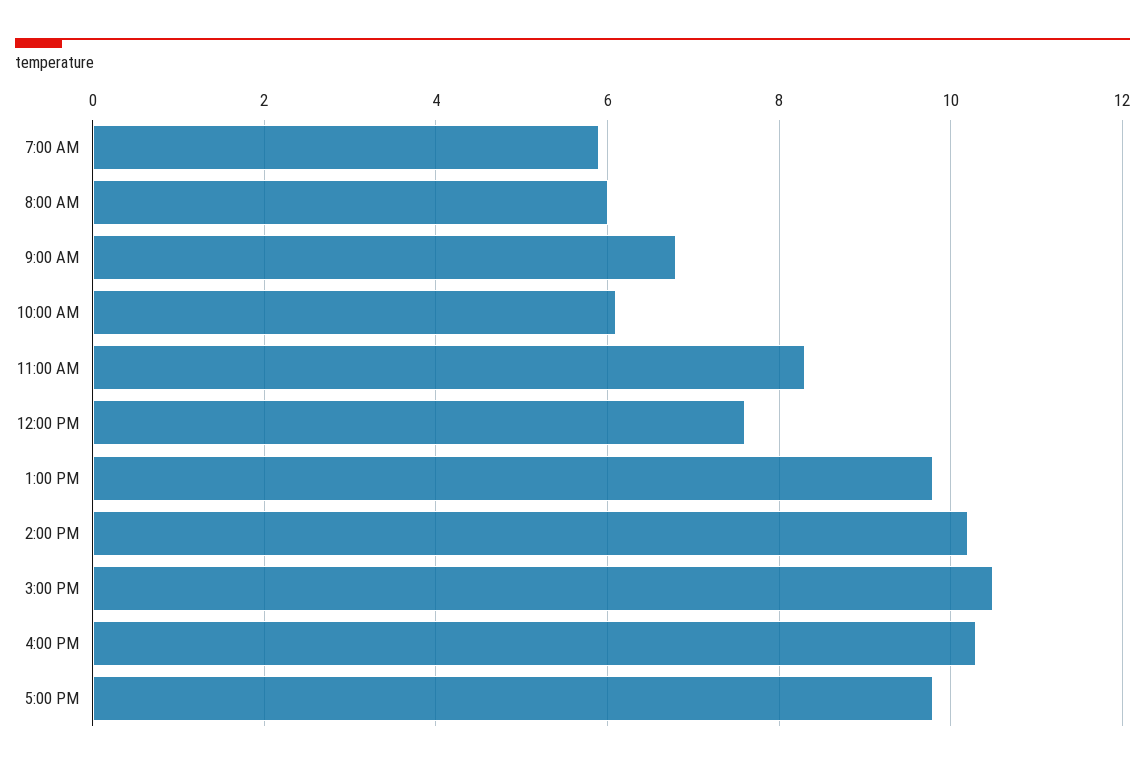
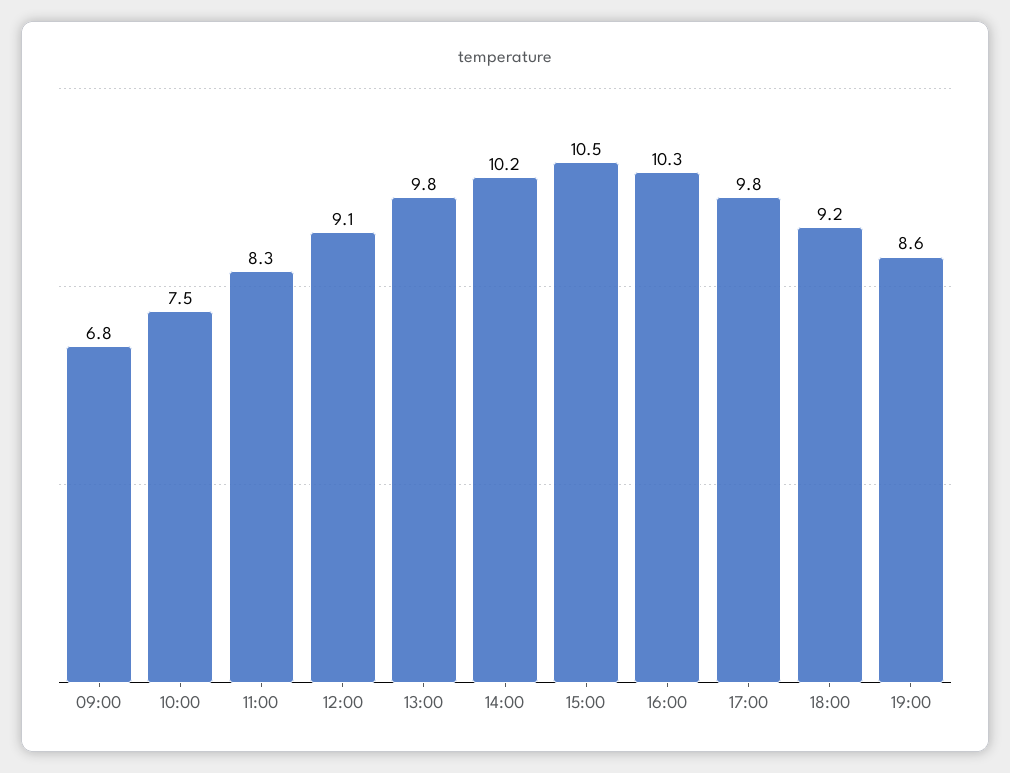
7:00 AM: 6 -> none
8:00 AM: 6 -> none
10:00 AM: 6 -> 7.5
12:00 PM: 7.5 -> 9.1
18:00: none -> 9.2
19:00: none -> 8.6

